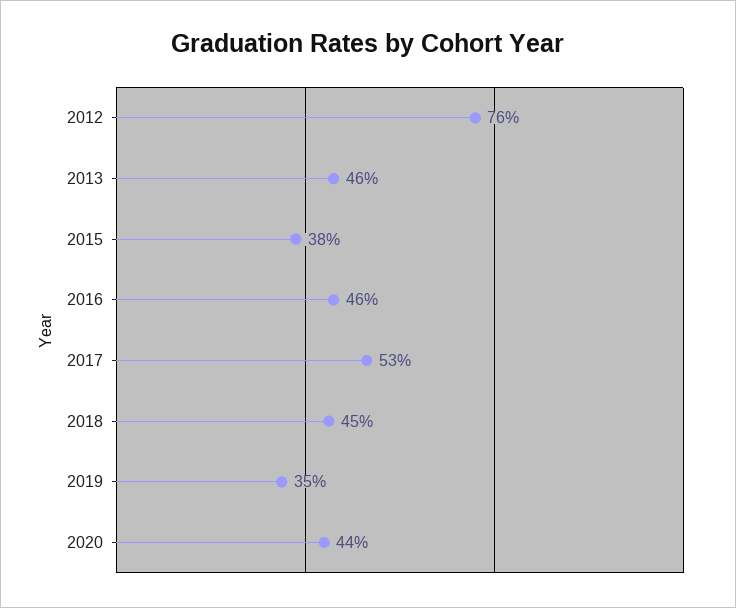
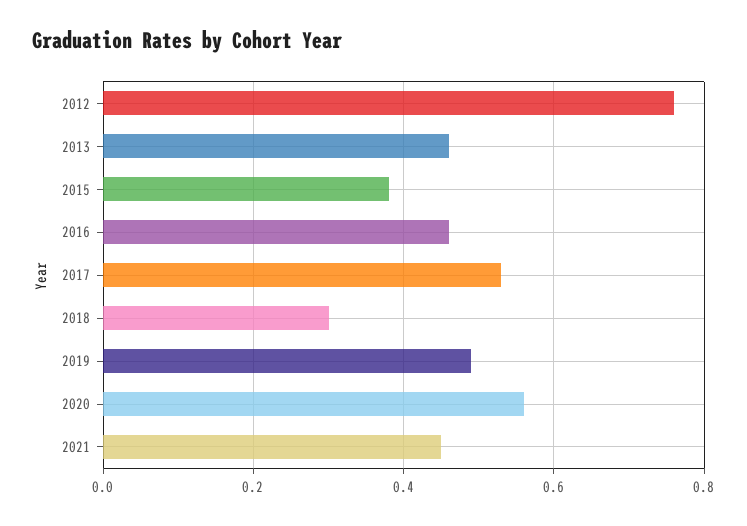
2018: 0.45 -> 0.3
2019: 0.35 -> 0.5
2020: 0.44 -> 0.55
2021: none -> 0.45

